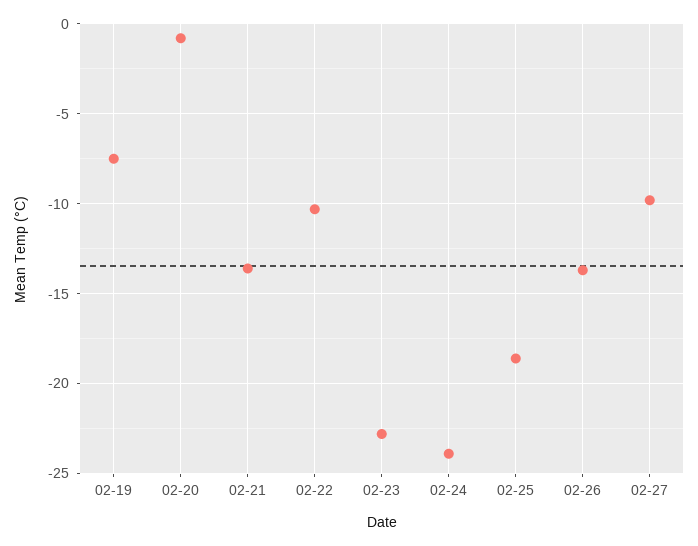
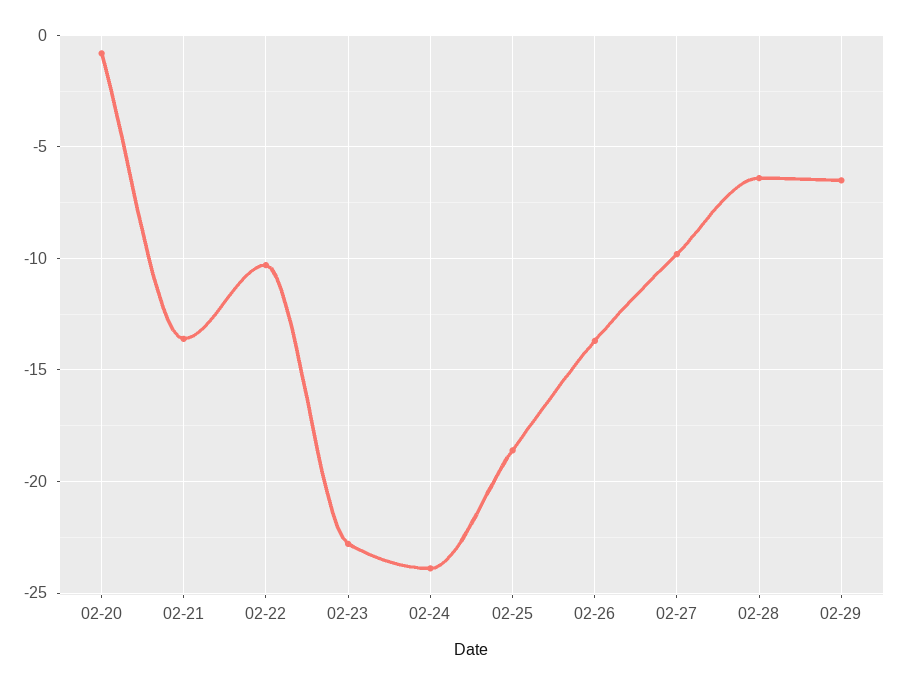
02-19: -7.5 -> none
02-28: none -> -6.5
02-29: none -> -6.5

